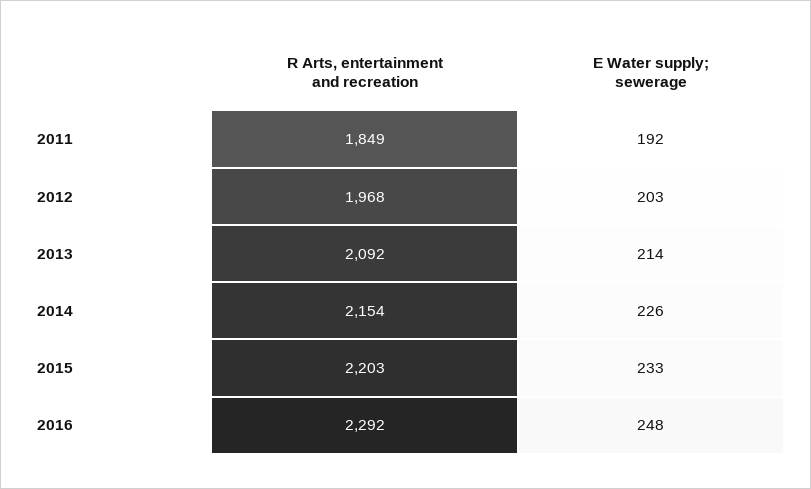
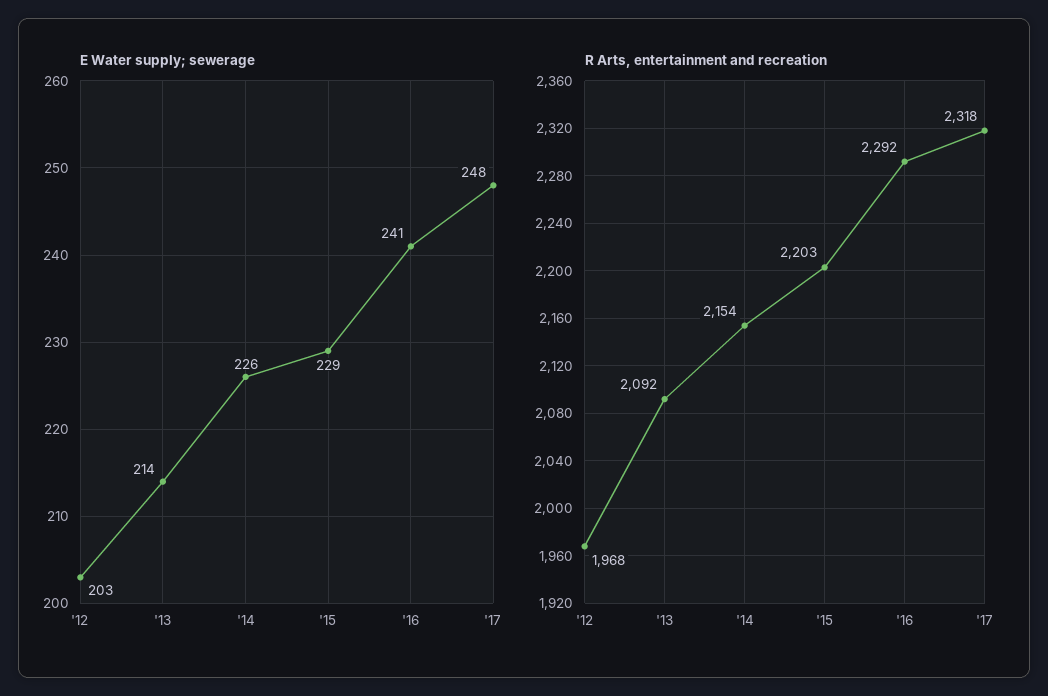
R Arts, entertainment and recreation, 2011: 1849 -> none
E Water supply; sewerage, 2011: 192 -> none
E Water supply; sewerage, 2015: 233 -> 229
E Water supply; sewerage, 2016: 248 -> 241
E Water supply; sewerage, '17: none -> 248
R Arts, entertainment and recreation, '17: none -> 2318

